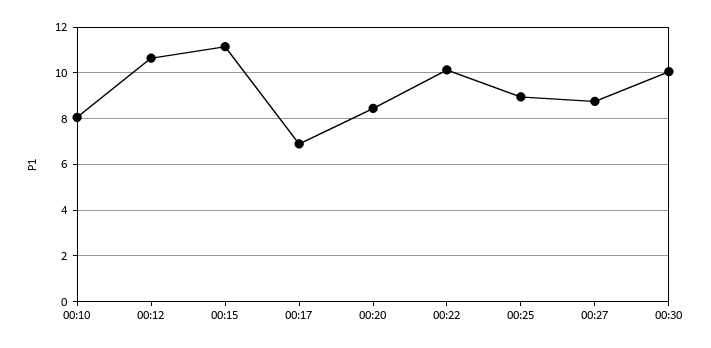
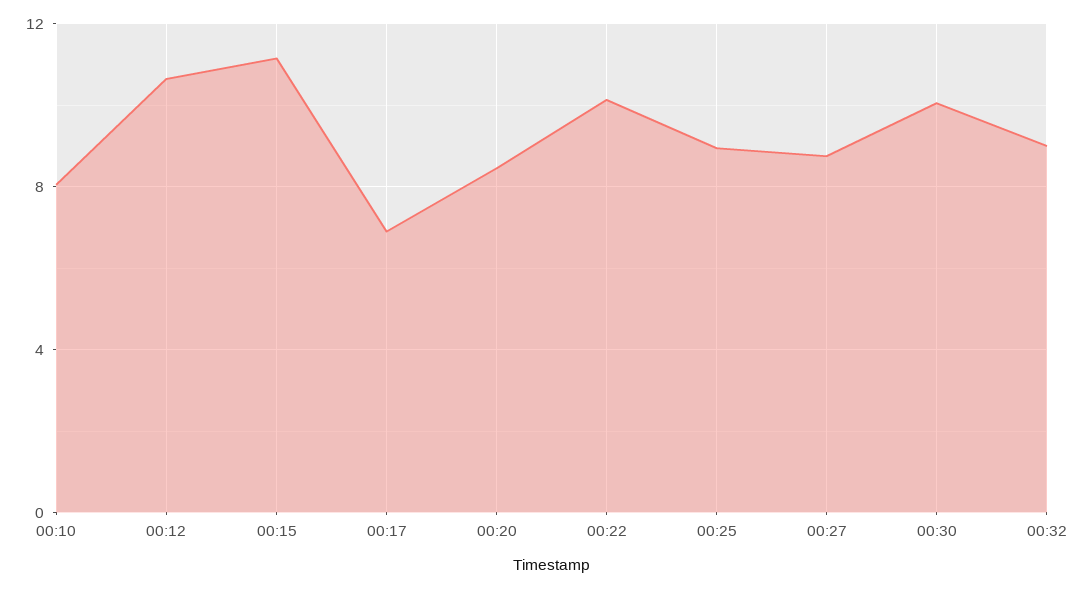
00:32: none -> 9

